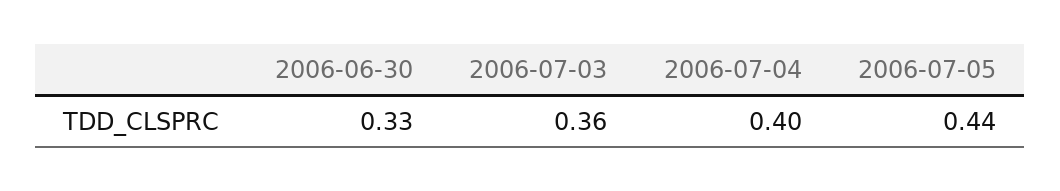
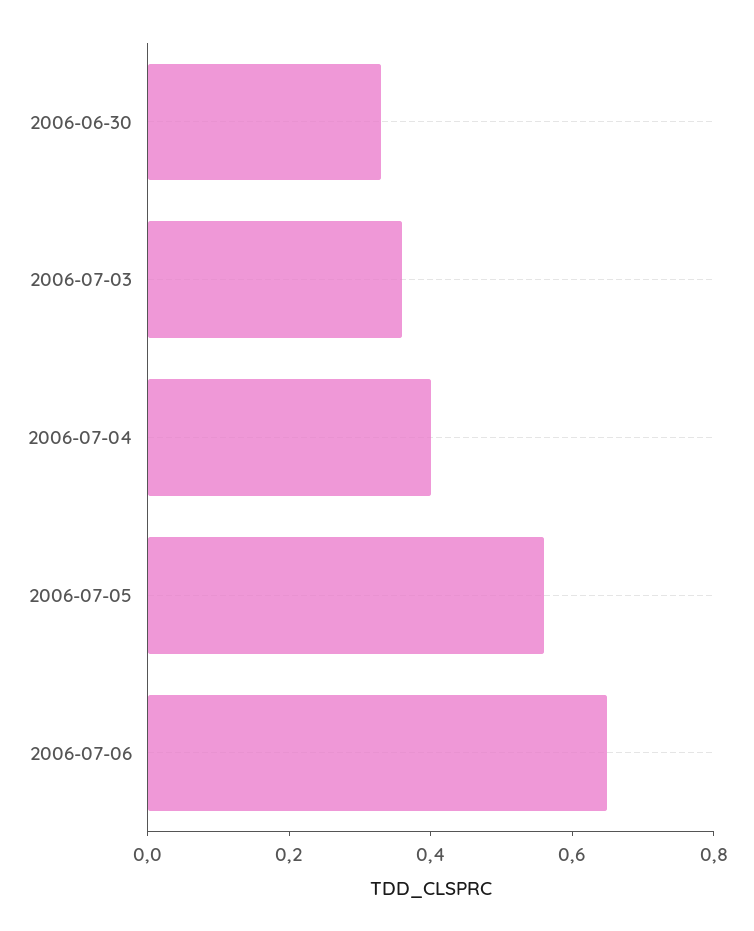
2006-07-05: 0.44 -> 0.55
2006-07-06: none -> 0.65

